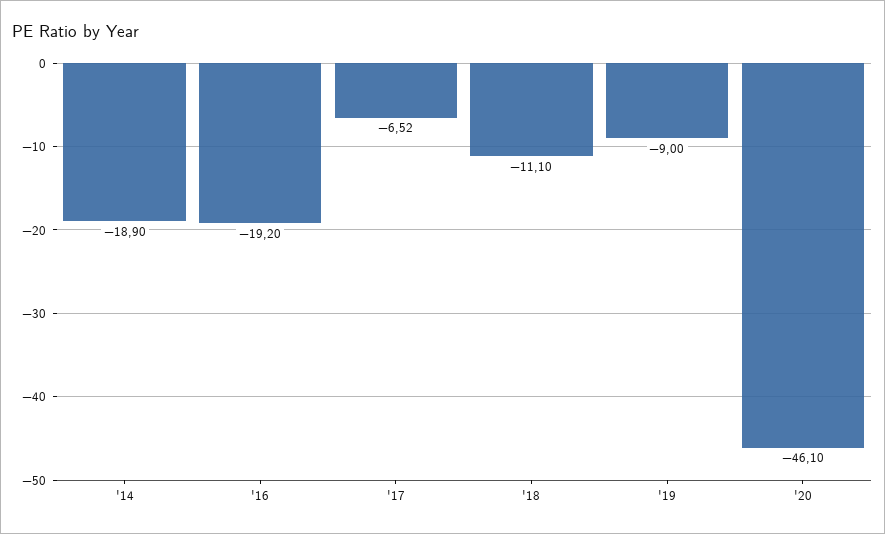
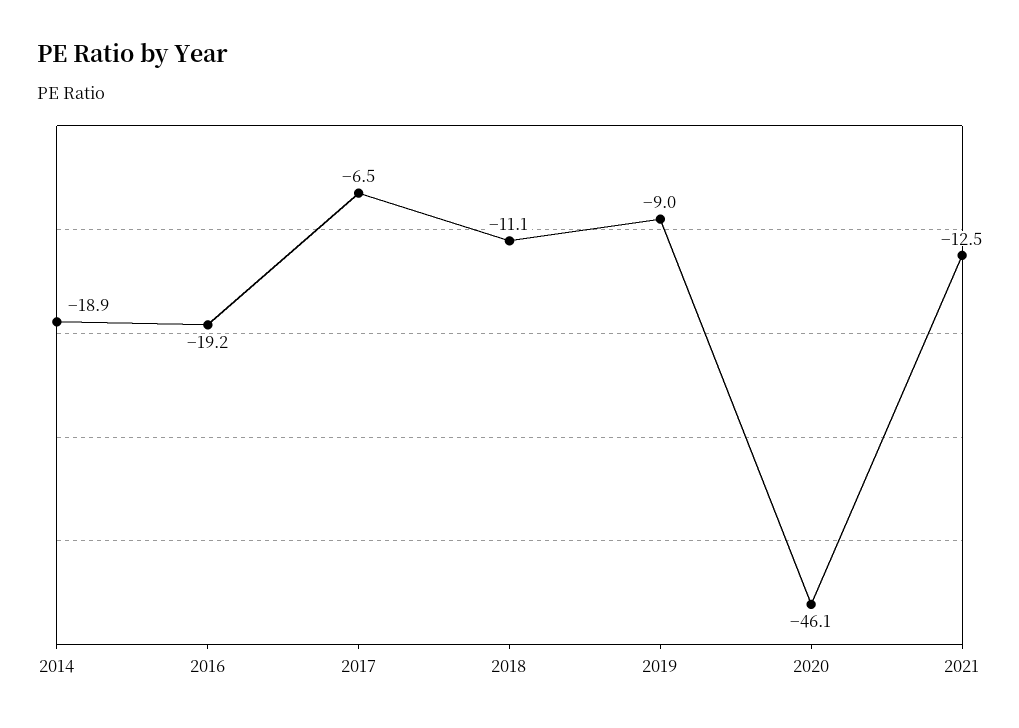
2021: none -> -12.5

